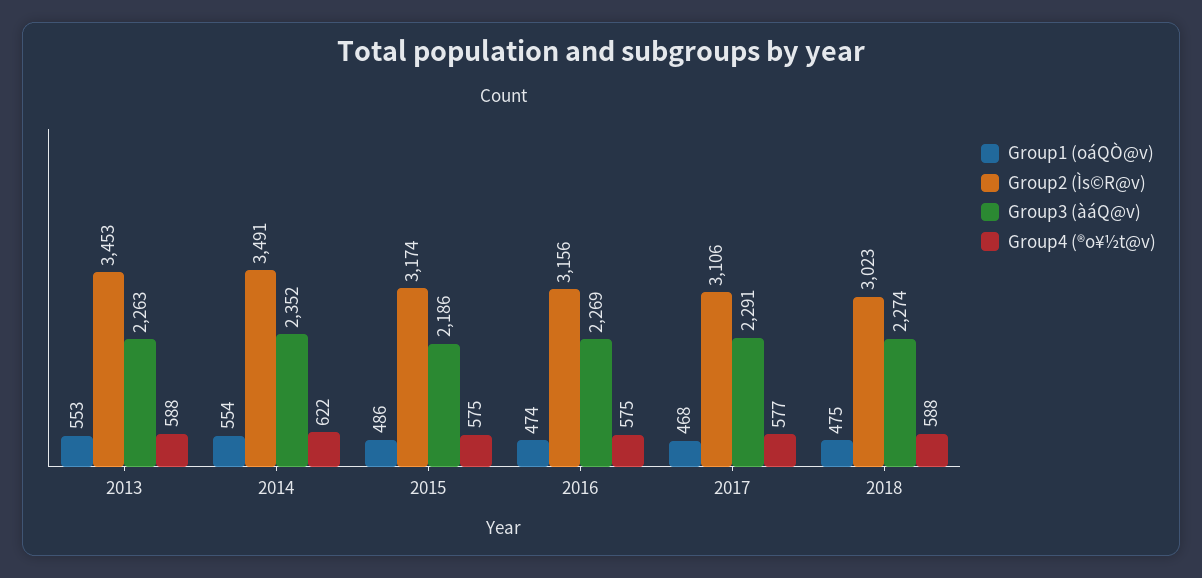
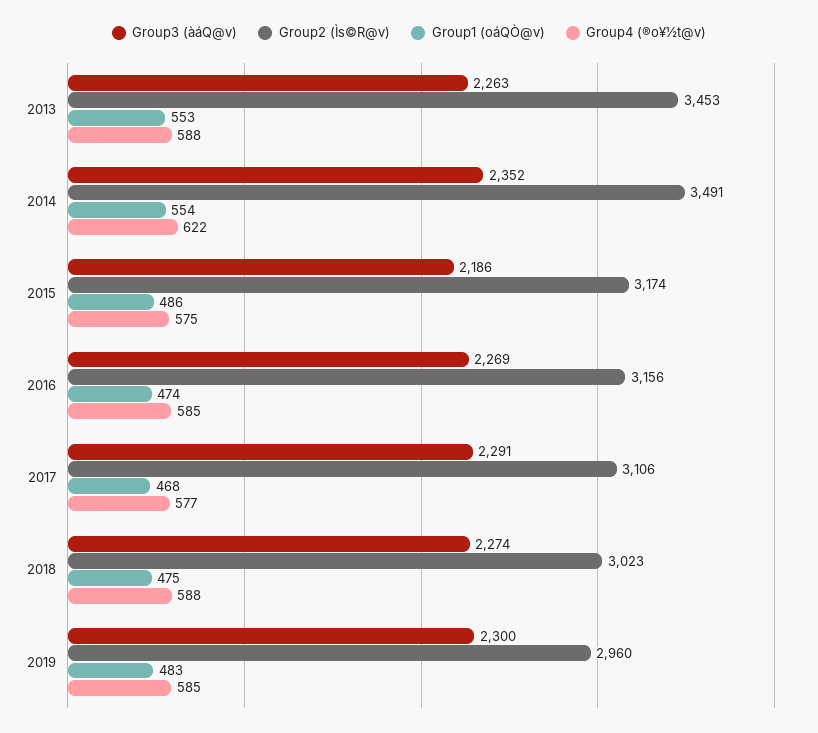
Group4 (®o¥½t@v), 2016: 575 -> 585
Group3 (àáQ@v), 2019: none -> 2300
Group2 (Ìs©R@v), 2019: none -> 2960
Group1 (oáQÒ@v), 2019: none -> 483
Group4 (®o¥½t@v), 2019: none -> 585

